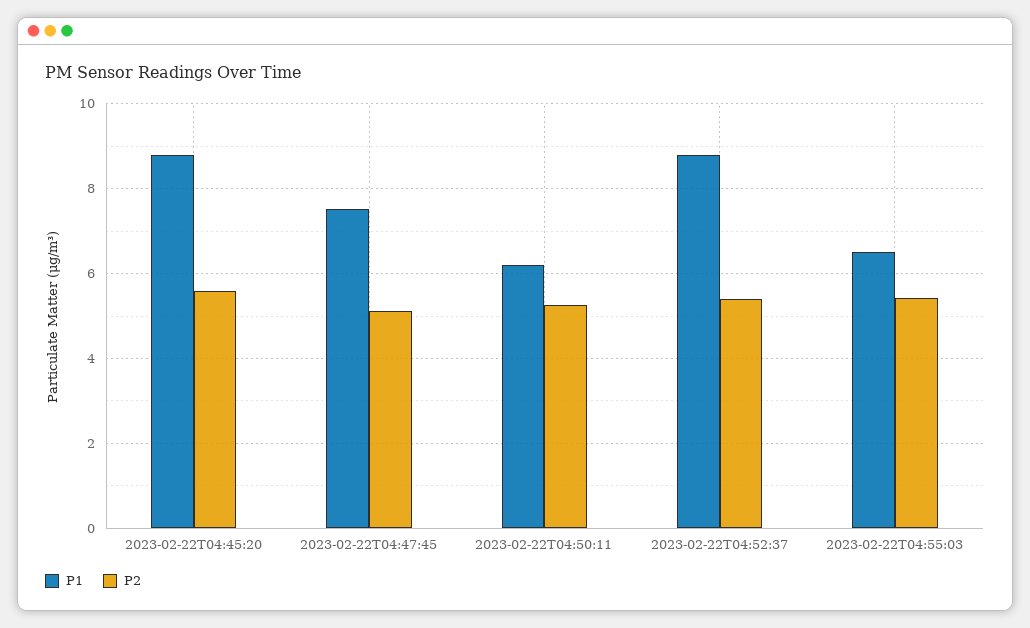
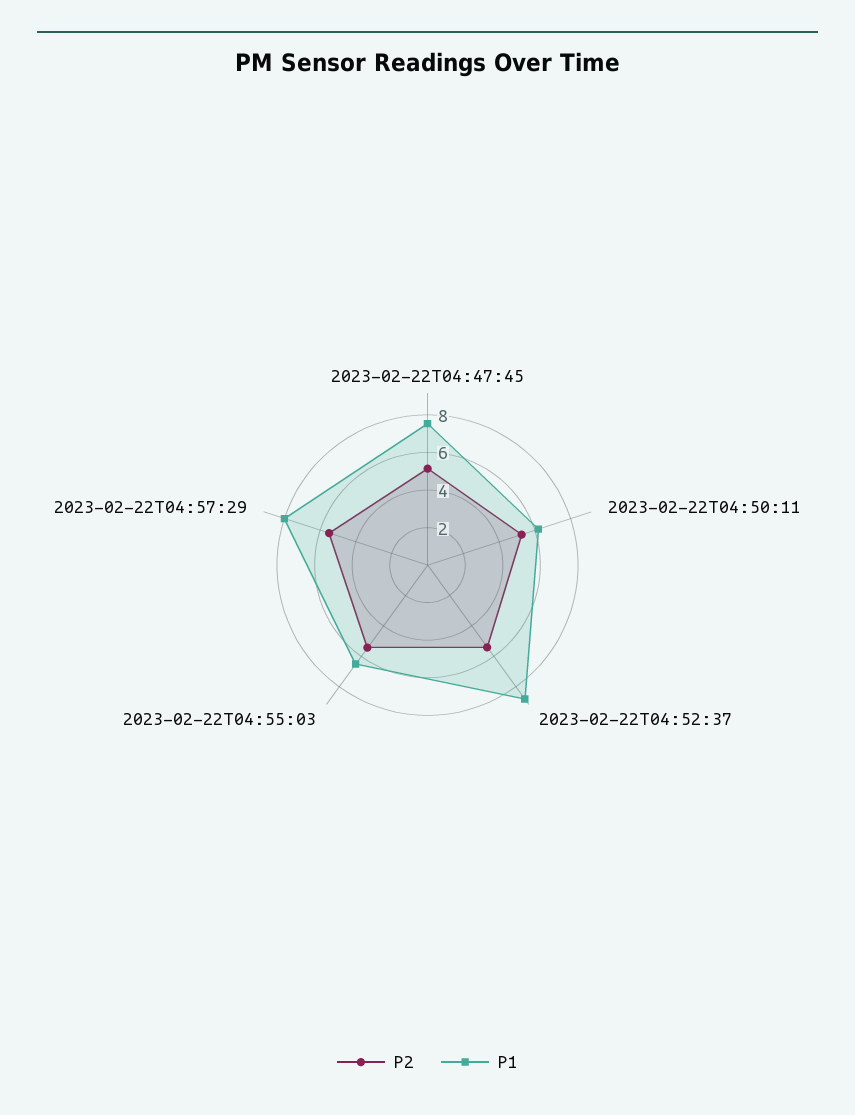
P1, 2023-02-22T04:45:20: 8.8 -> none
P2, 2023-02-22T04:45:20: 5.6 -> none
P2, 2023-02-22T04:57:29: none -> 5.5
P1, 2023-02-22T04:57:29: none -> 8

